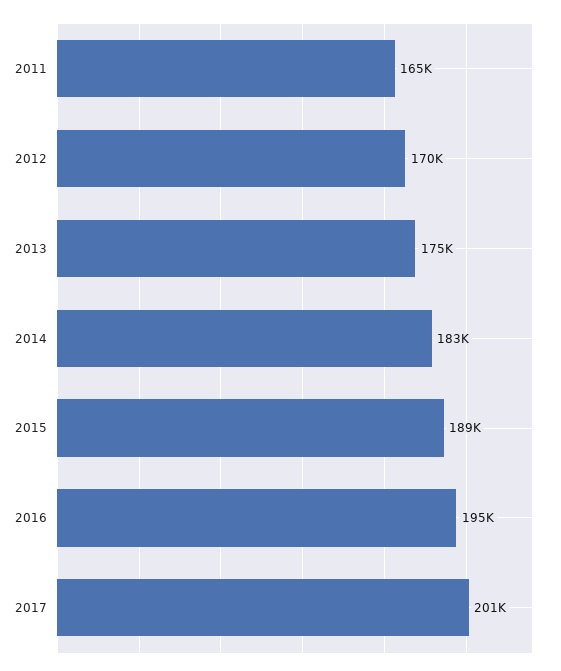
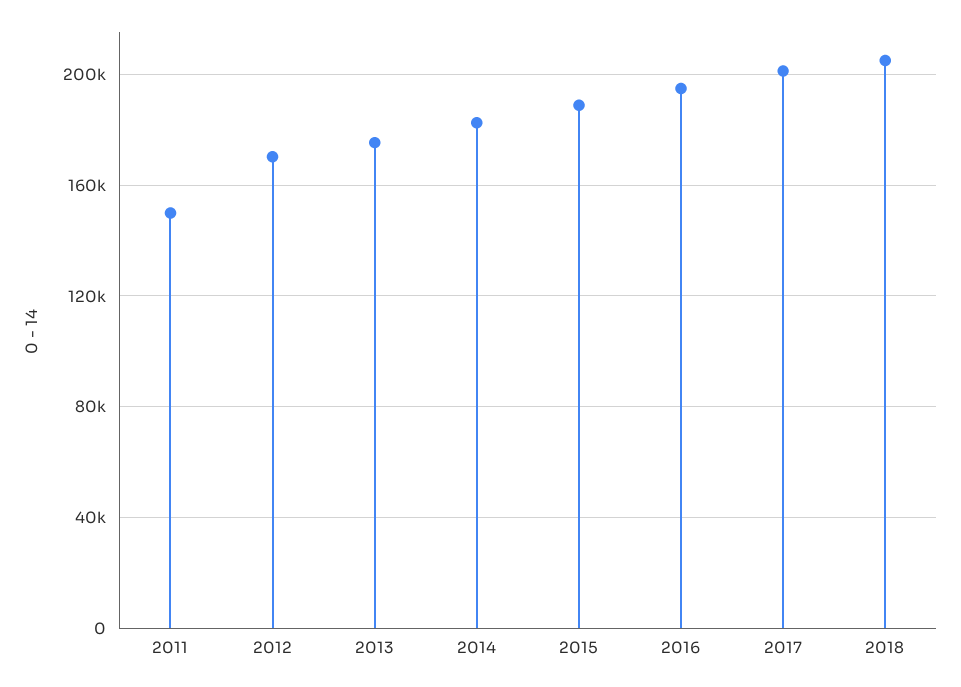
2011: 165000 -> 150000
2018: none -> 205000

